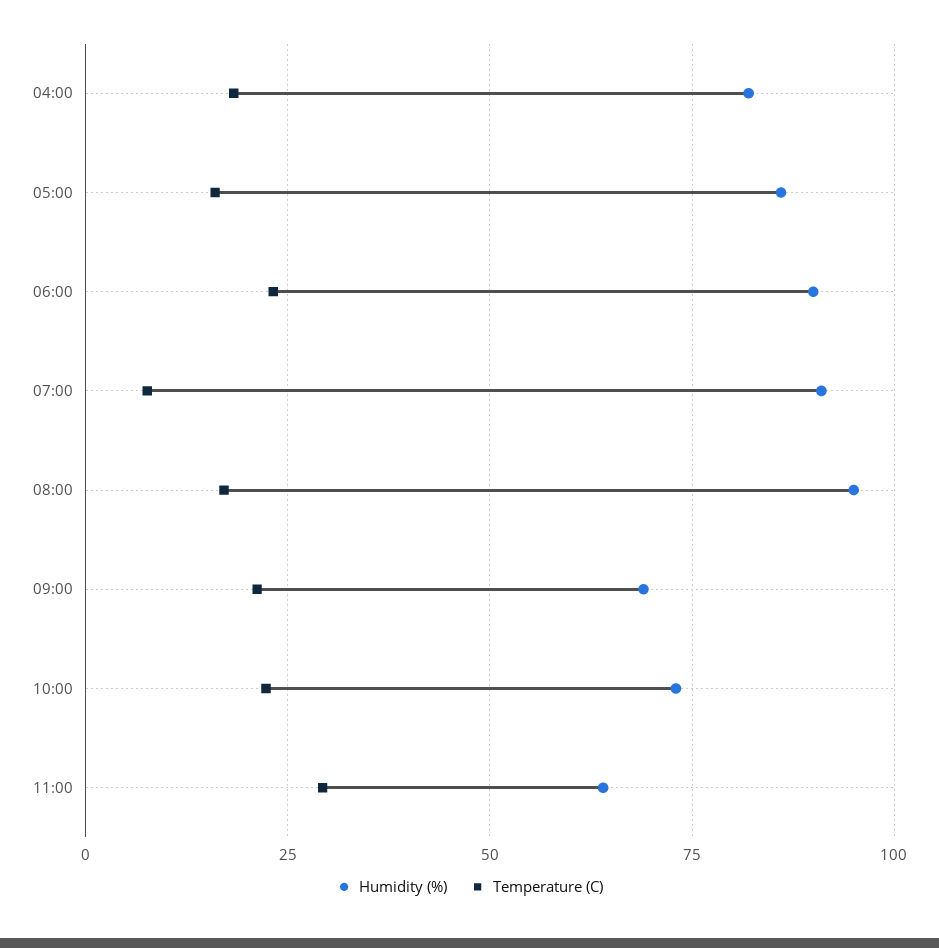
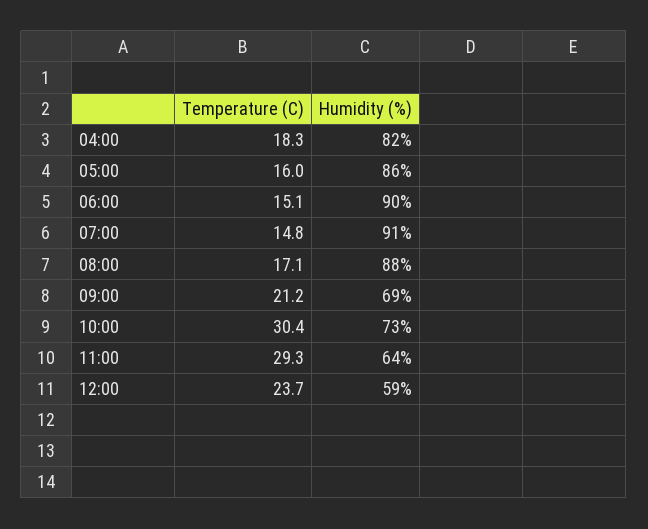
Temperature (C), 06:00: 22.5 -> 15.1
Temperature (C), 07:00: 7.5 -> 14.8
Humidity (%), 08:00: 95 -> 88
Temperature (C), 10:00: 22.5 -> 30.4
Temperature (C), 12:00: none -> 23.7
Humidity (%), 12:00: none -> 59

